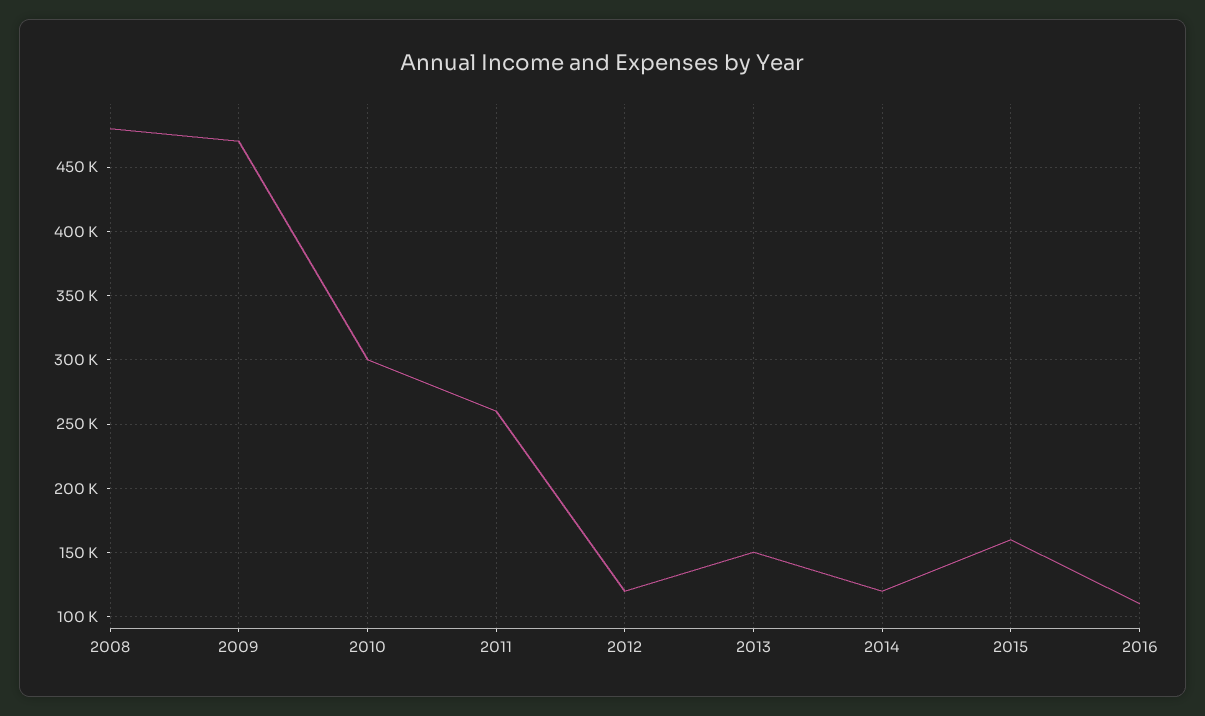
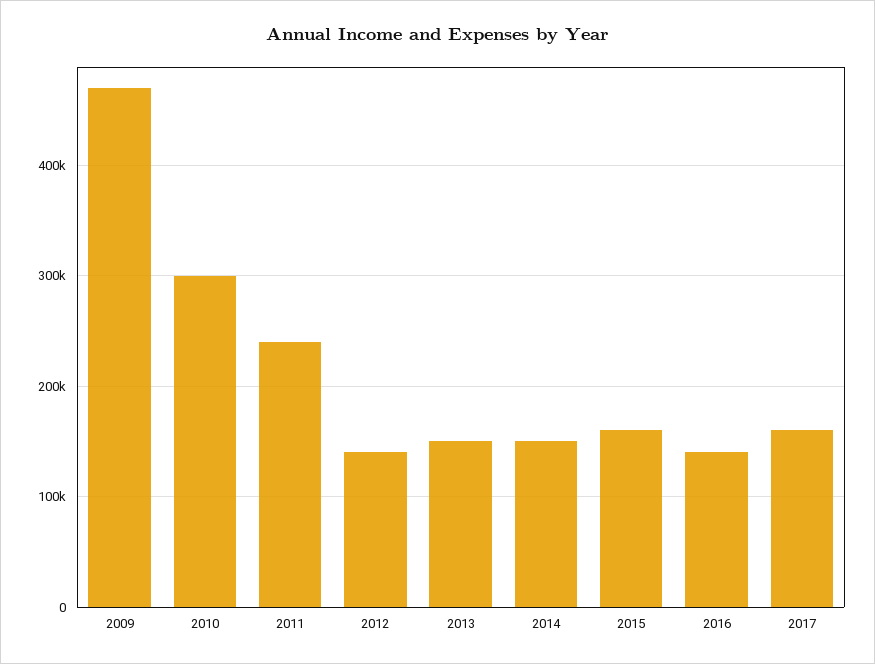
2008: 480000 -> none
2011: 260000 -> 240000
2012: 120000 -> 140000
2014: 120000 -> 150000
2016: 110000 -> 140000
2017: none -> 160000

